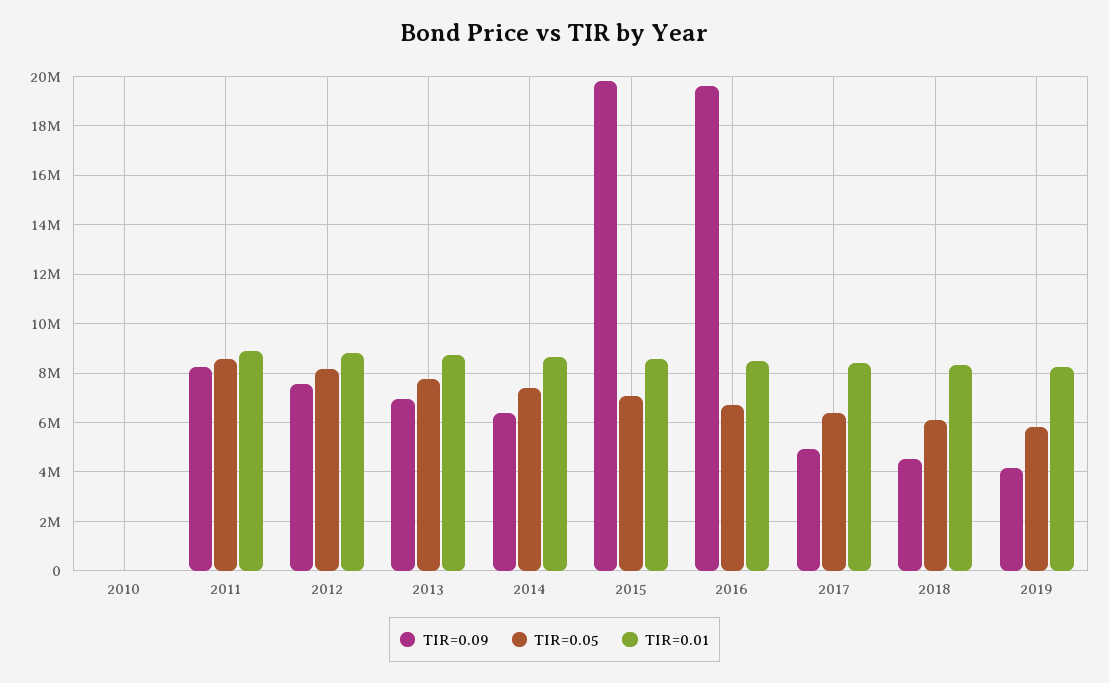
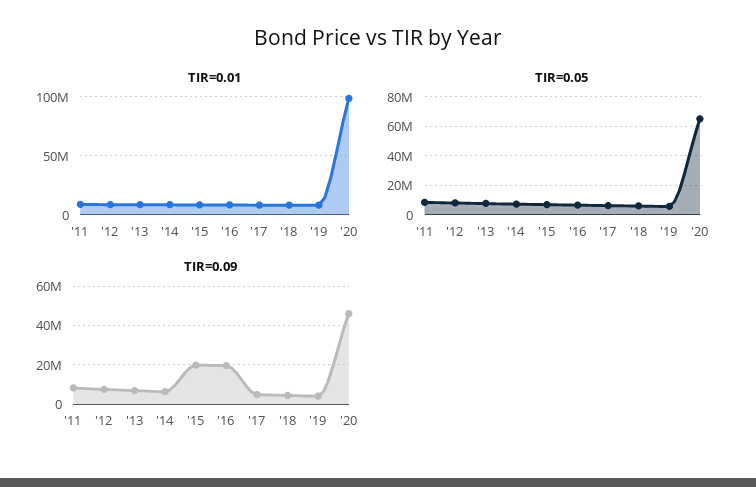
TIR=0.09, 2010: 0 -> none
TIR=0.05, 2010: 0 -> none
TIR=0.01, 2010: 0 -> none
TIR=0.01, '20: none -> 100000000
TIR=0.05, '20: none -> 65000000
TIR=0.09, '20: none -> 45000000

